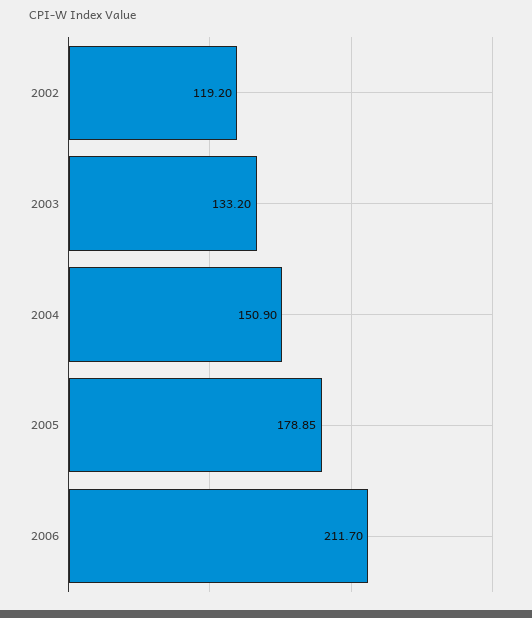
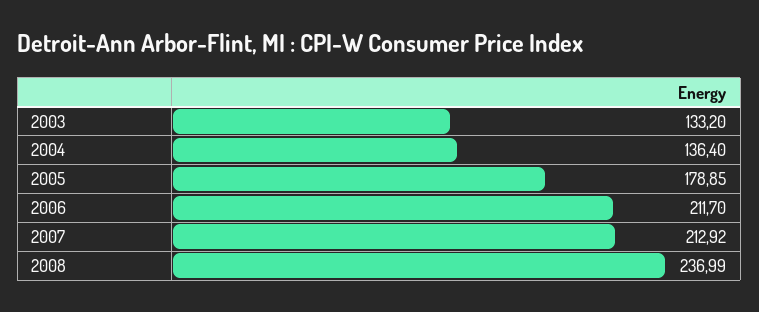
2002: 119.2 -> none
2004: 150.9 -> 136.4
2007: none -> 212.92
2008: none -> 236.99

